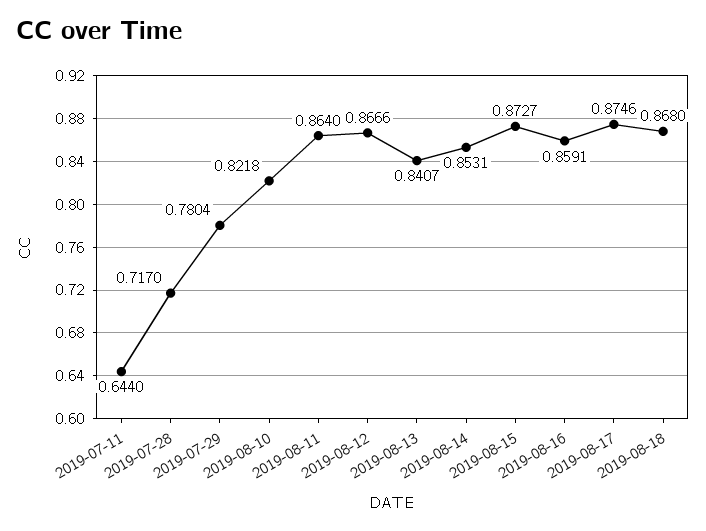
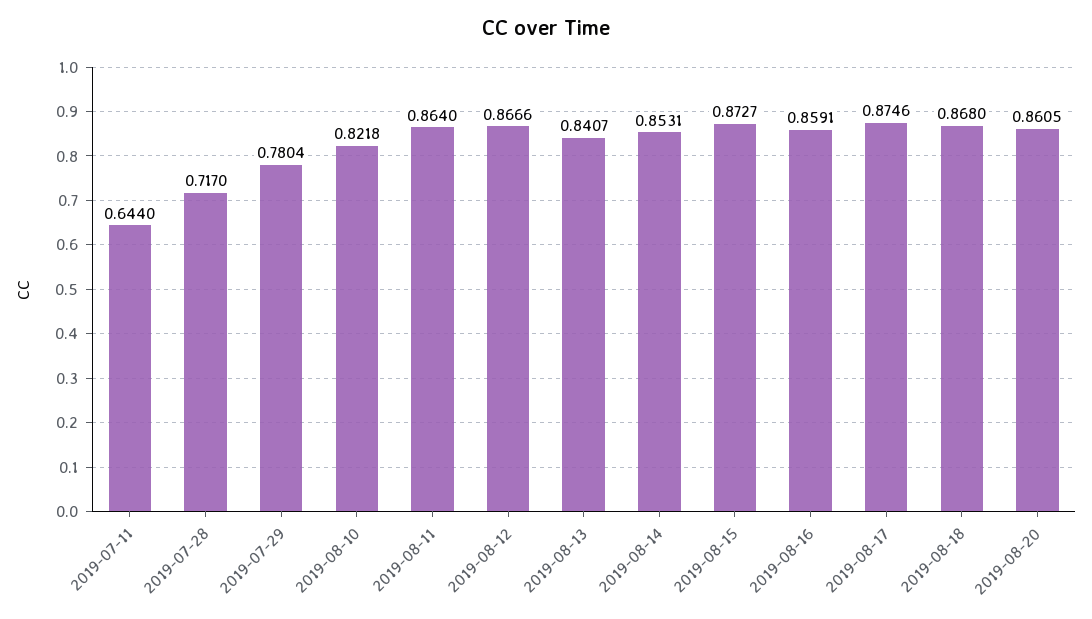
2019-08-20: none -> 0.8605

